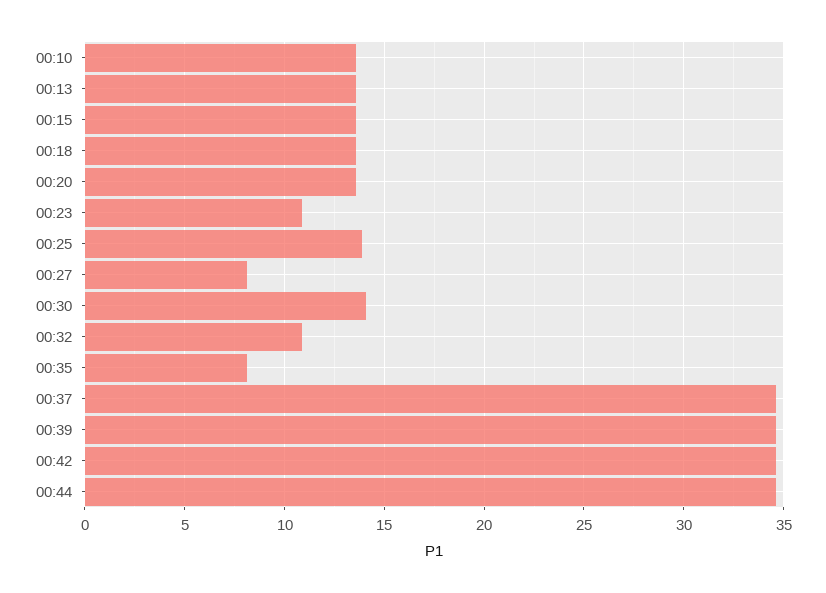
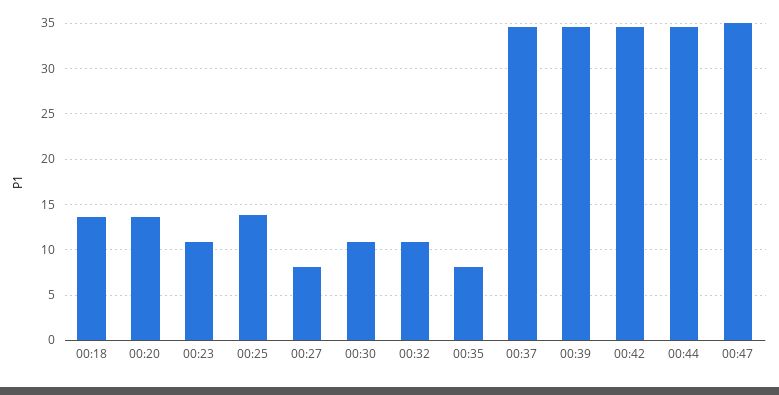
00:10: 13.5 -> none
00:13: 13.5 -> none
00:15: 13.5 -> none
00:30: 14 -> 11
00:47: none -> 35

